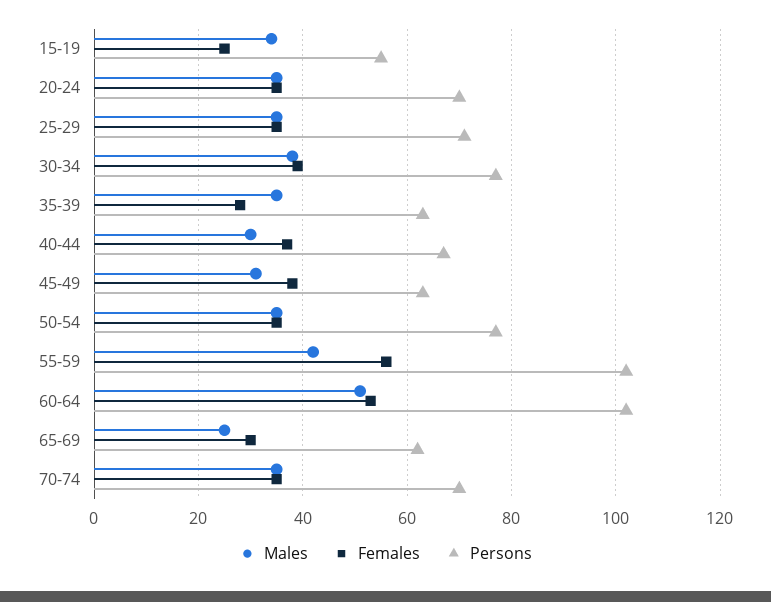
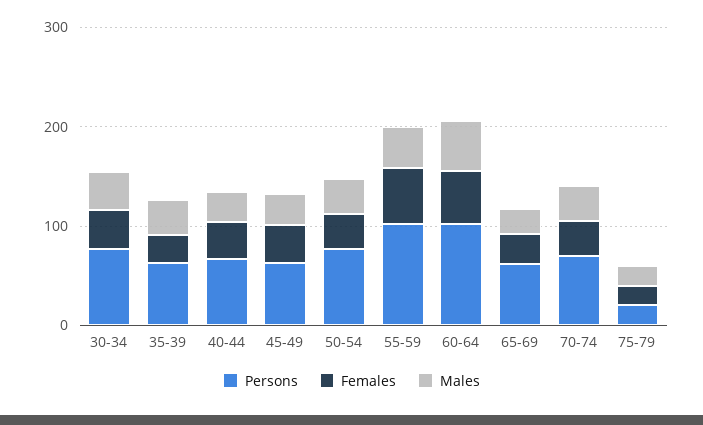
Males, 15-19: 35 -> none
Females, 15-19: 25 -> none
Persons, 15-19: 55 -> none
Males, 20-24: 35 -> none
Females, 20-24: 35 -> none
Persons, 20-24: 70 -> none
Males, 25-29: 35 -> none
Females, 25-29: 35 -> none
Persons, 25-29: 70 -> none
Persons, 75-79: none -> 20
Females, 75-79: none -> 20
Males, 75-79: none -> 20

